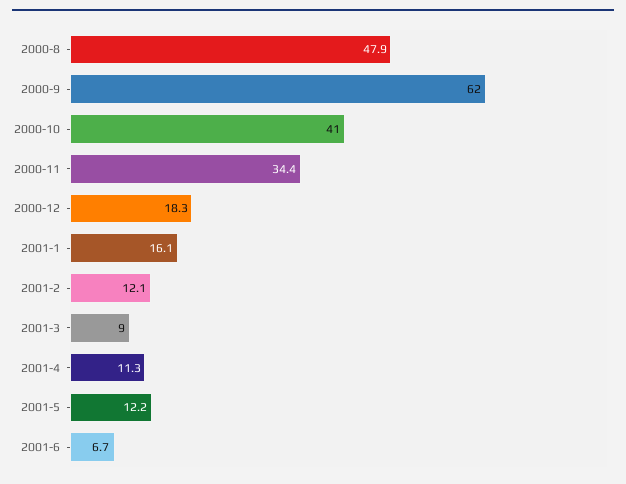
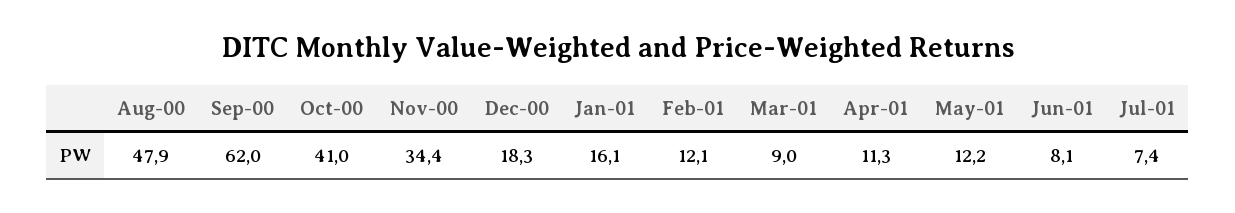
2001-6: 6.7 -> 8.1
Jul-01: none -> 7.4

